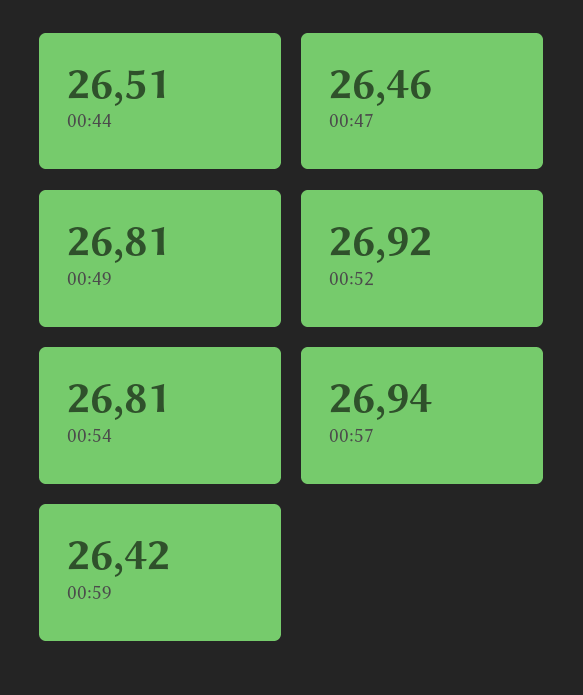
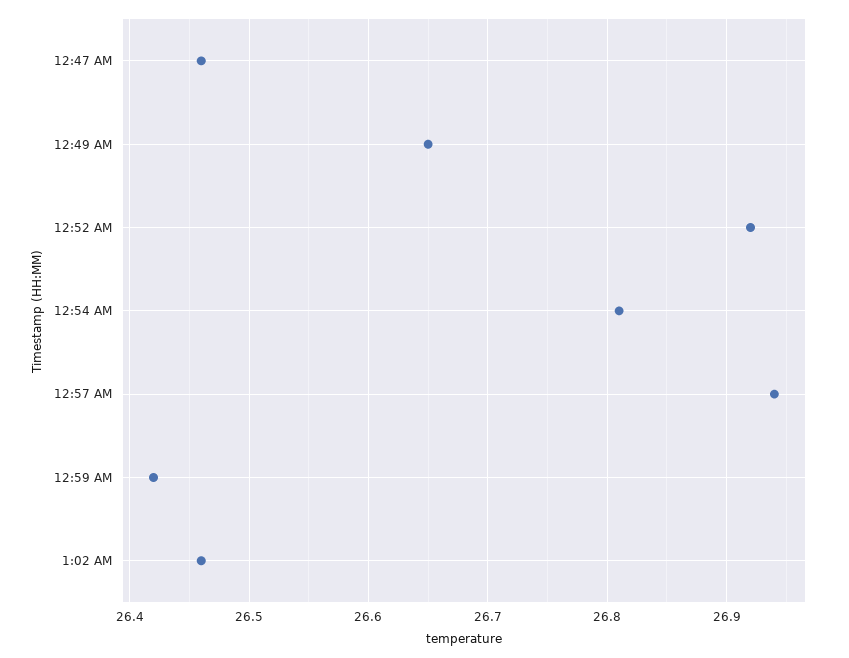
00:44: 26.51 -> none
00:49: 26.81 -> 26.65
1:02 AM: none -> 26.46

